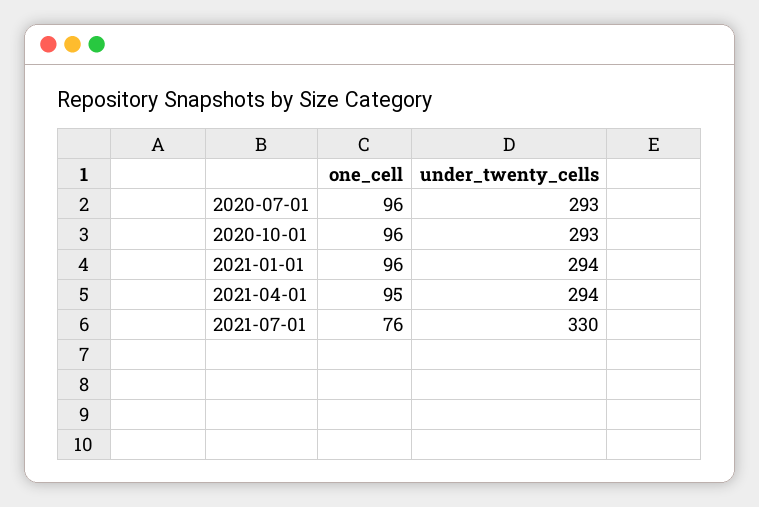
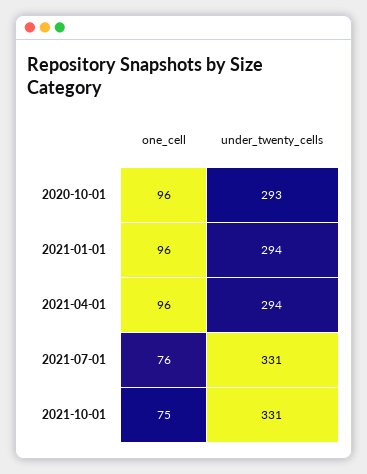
one_cell, 2020-07-01: 96 -> none
under_twenty_cells, 2020-07-01: 293 -> none
one_cell, 2021-04-01: 95 -> 96
under_twenty_cells, 2021-07-01: 330 -> 331
one_cell, 2021-10-01: none -> 75
under_twenty_cells, 2021-10-01: none -> 331

